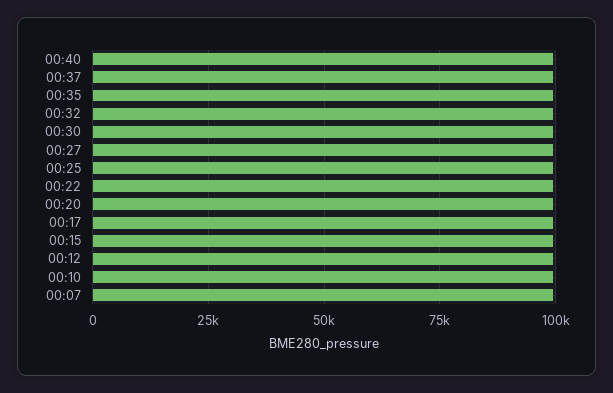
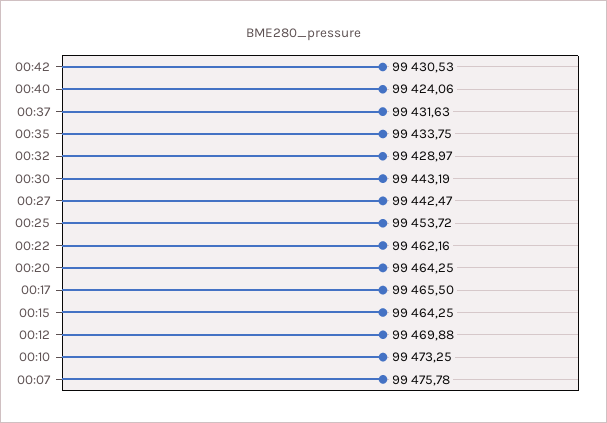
00:42: none -> 99430.53

